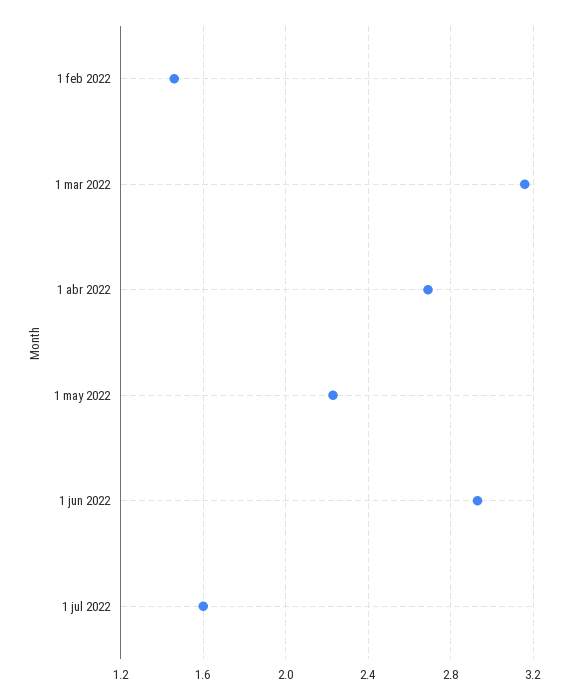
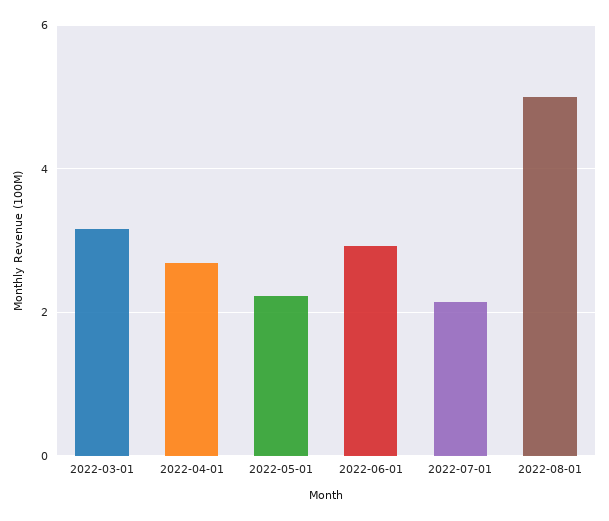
1 feb 2022: 1.45 -> none
1 jul 2022: 1.6 -> 2.2
2022-08-01: none -> 5

